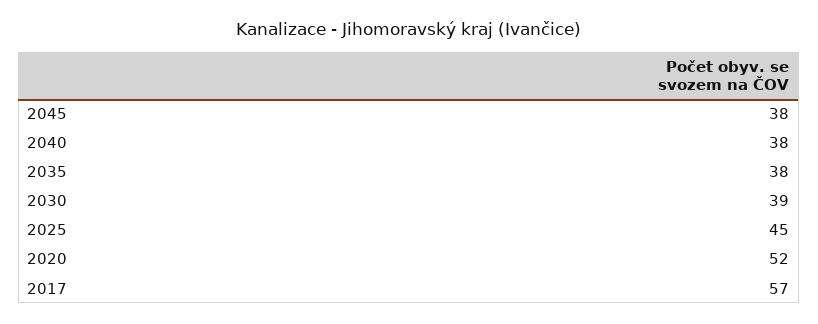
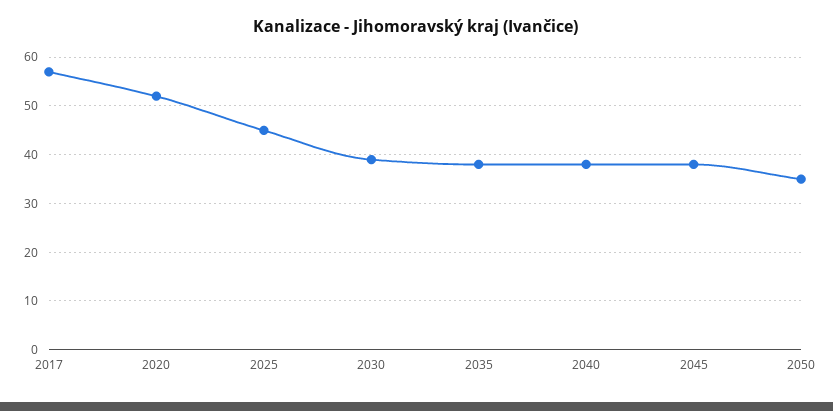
2050: none -> 35

